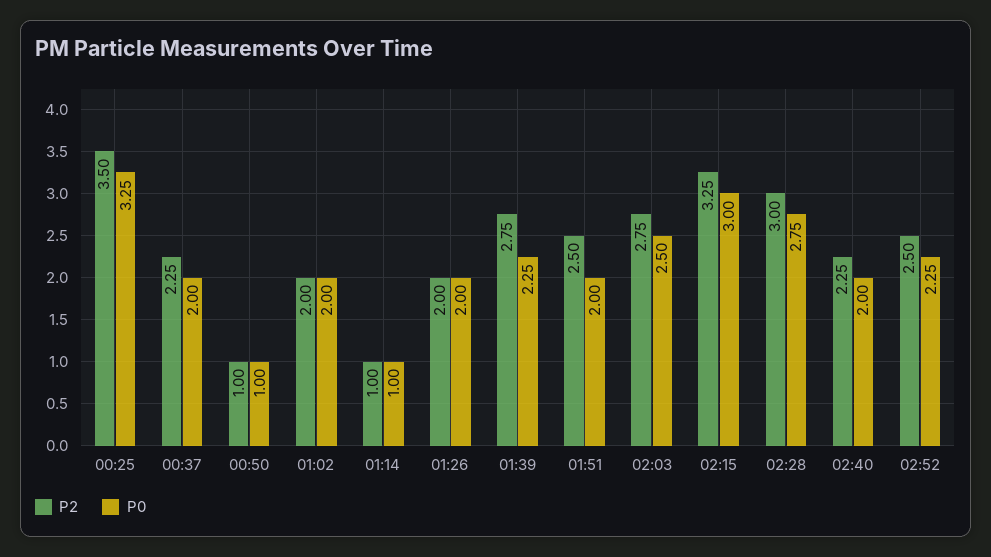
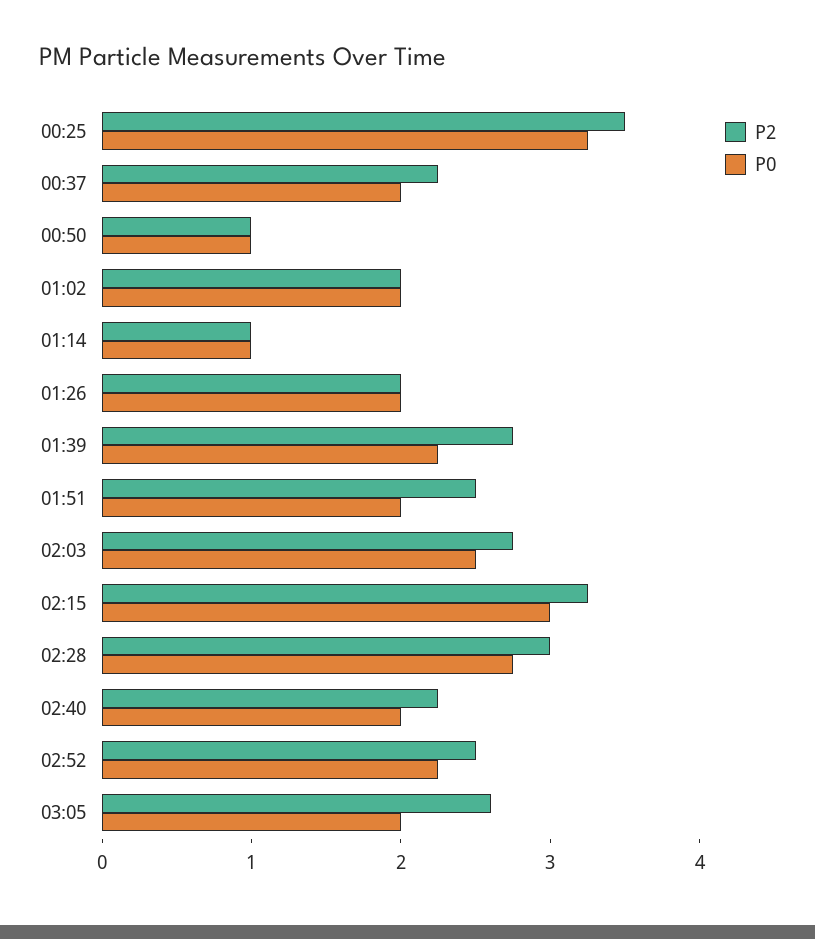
P2, 03:05: none -> 2.6
P0, 03:05: none -> 2

